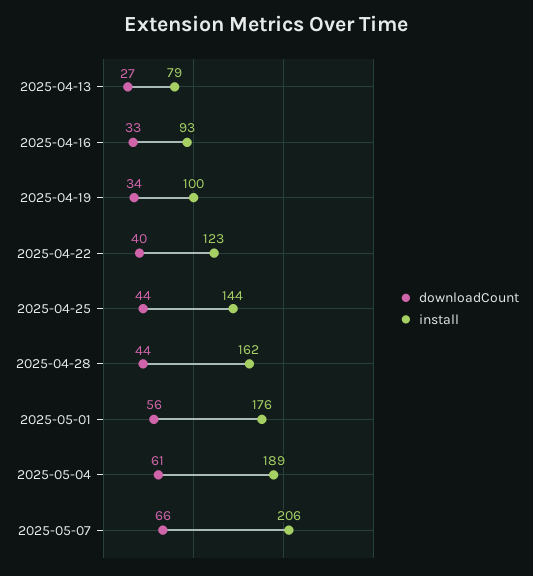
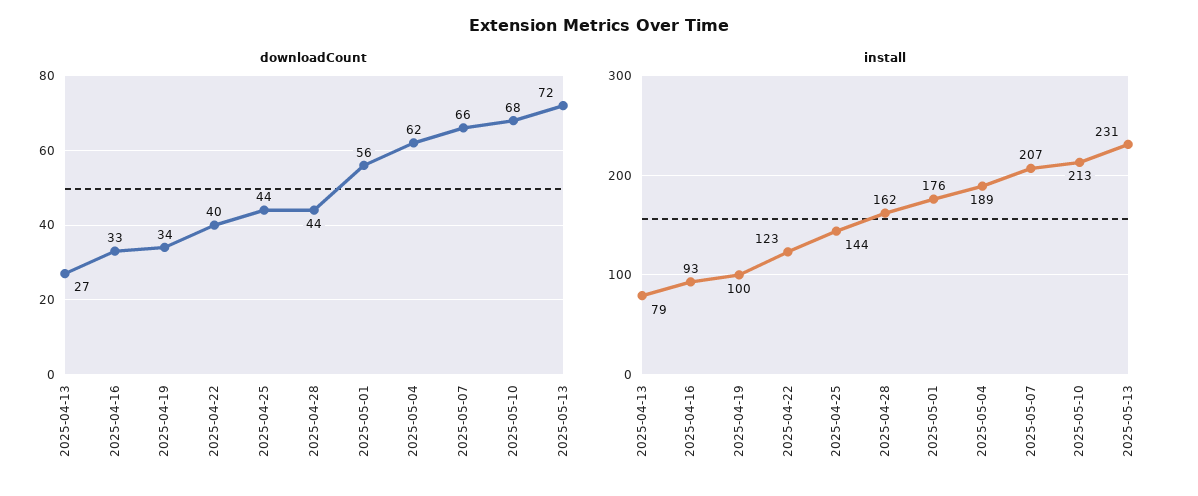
downloadCount, 2025-05-04: 61 -> 62
install, 2025-05-07: 206 -> 207
downloadCount, 2025-05-10: none -> 68
downloadCount, 2025-05-13: none -> 72
install, 2025-05-10: none -> 213
install, 2025-05-13: none -> 231

